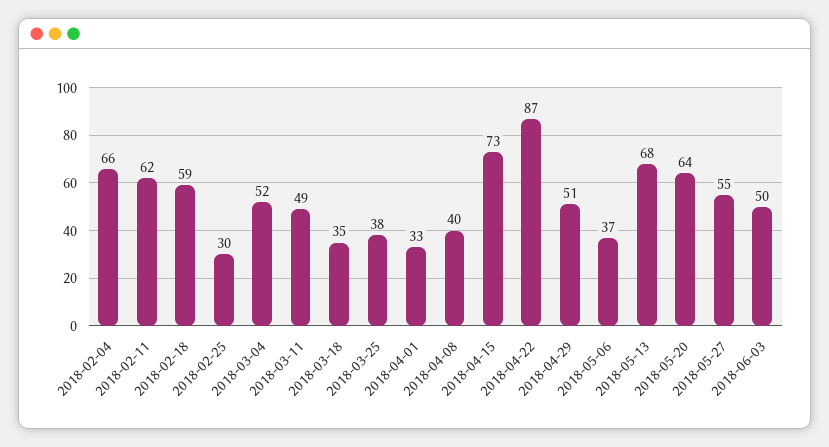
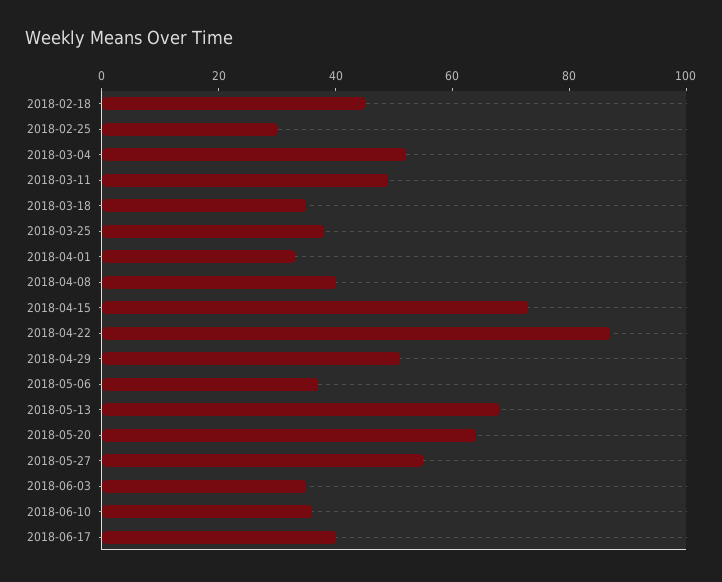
2018-02-04: 66 -> none
2018-02-11: 62 -> none
2018-02-18: 59 -> 45
2018-06-03: 50 -> 35
2018-06-10: none -> 35
2018-06-17: none -> 40

